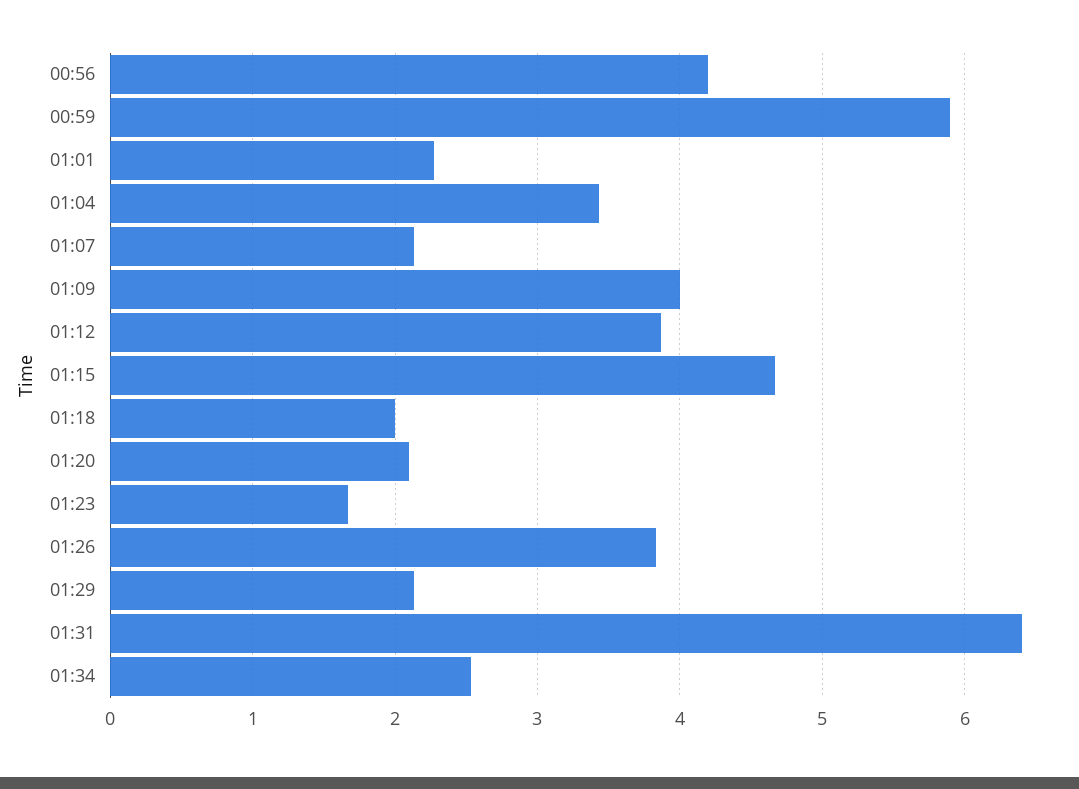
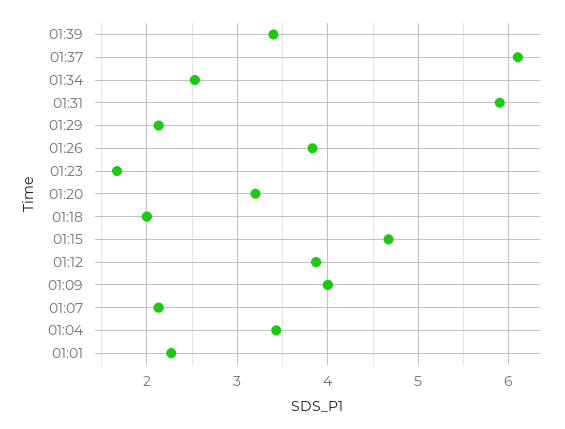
00:56: 4.2 -> none
00:59: 5.9 -> none
01:20: 2.1 -> 3.2
01:31: 6.4 -> 5.9
01:39: none -> 3.4
01:37: none -> 6.1

